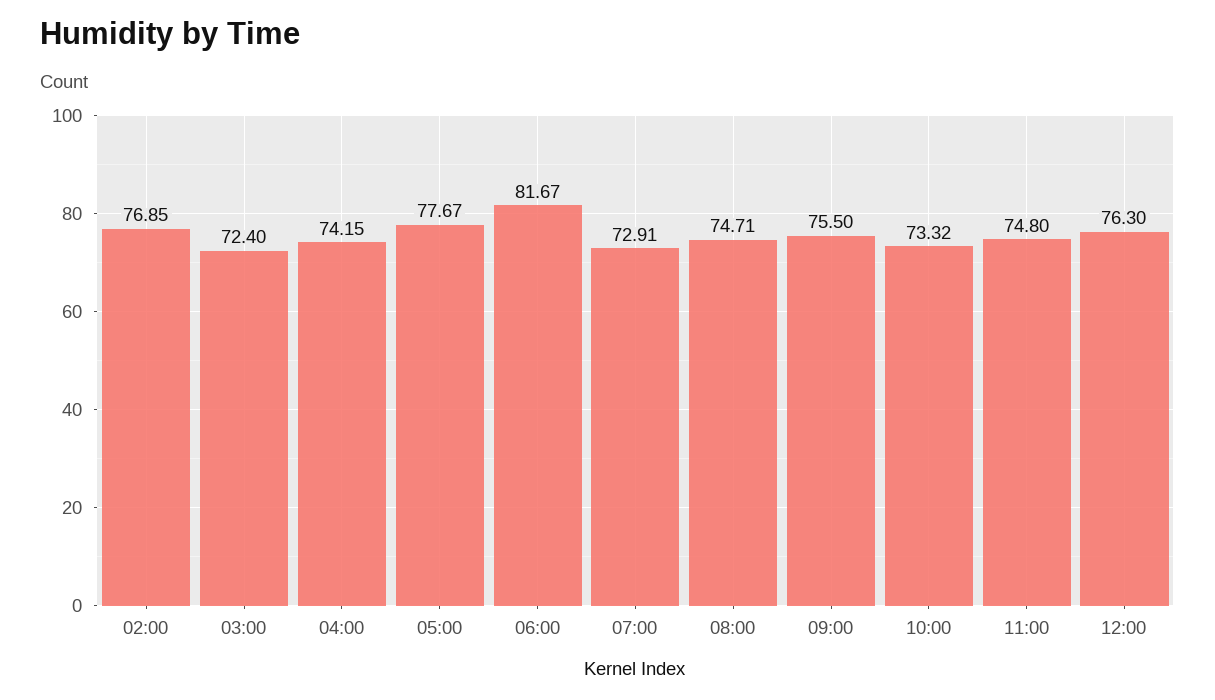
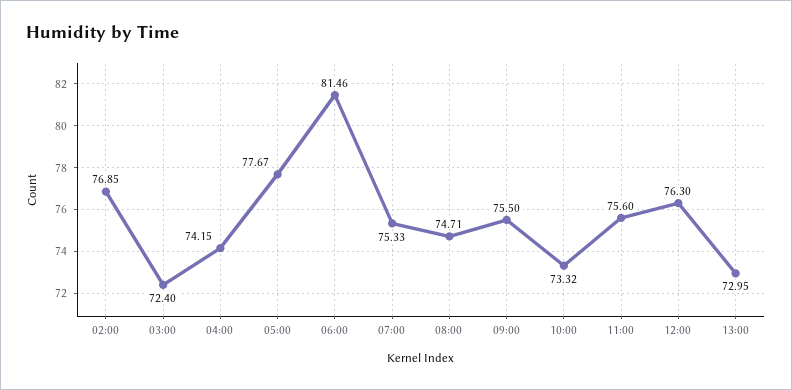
06:00: 81.67 -> 81.46
07:00: 72.91 -> 75.33
11:00: 74.8 -> 75.6
13:00: none -> 72.95

